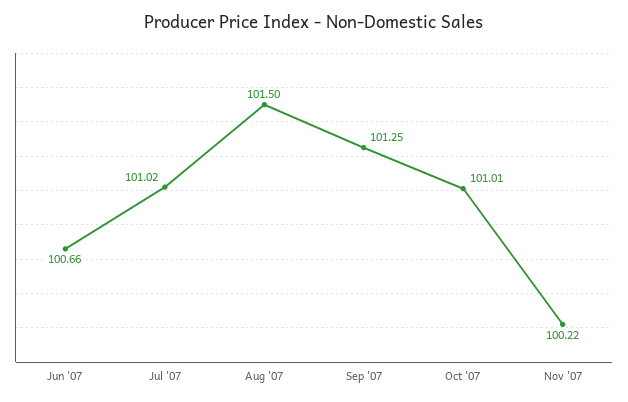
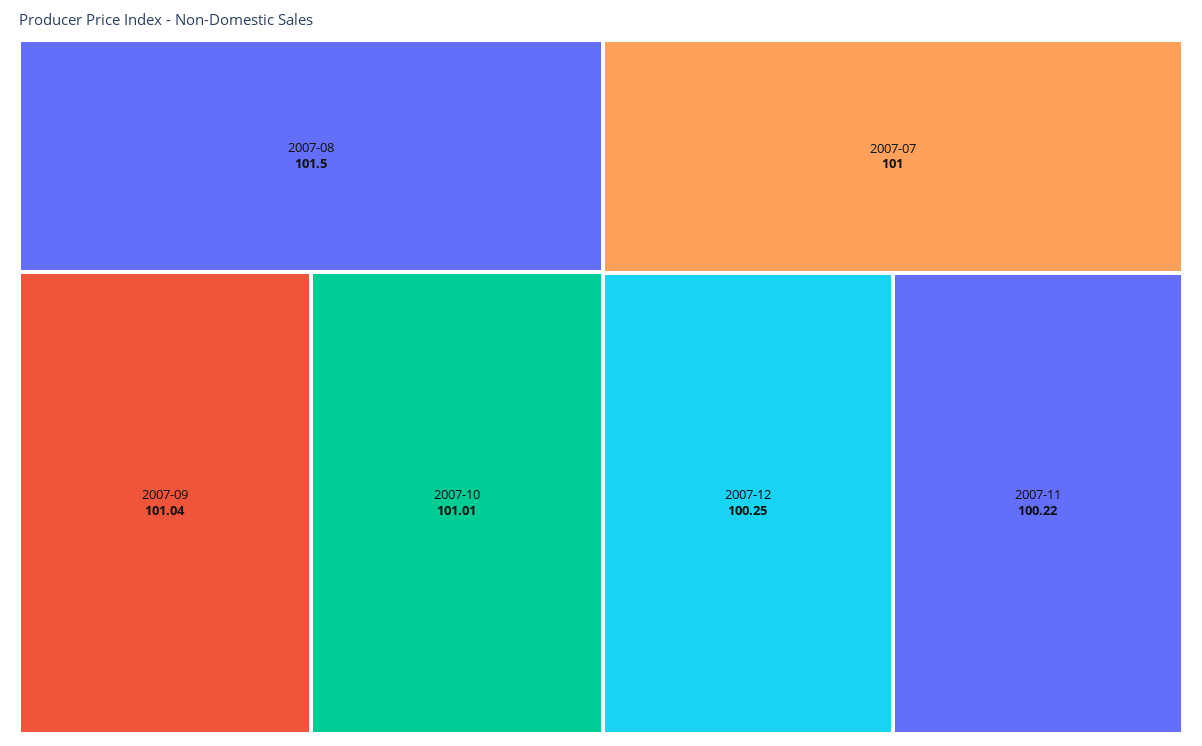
Jun '07: 100.66 -> none
Jul '07: 101.02 -> 101
Sep '07: 101.25 -> 101.04
2007-12: none -> 100.25

